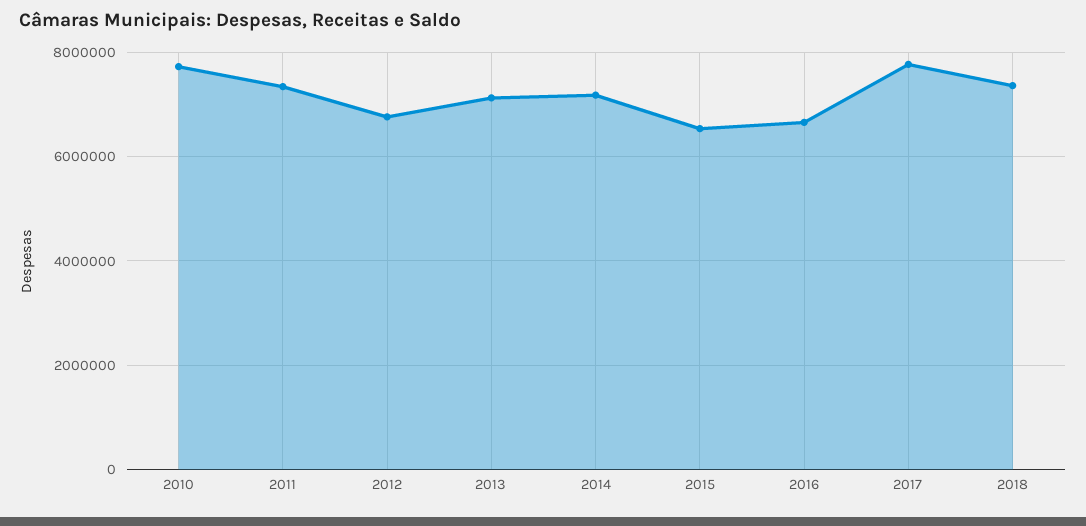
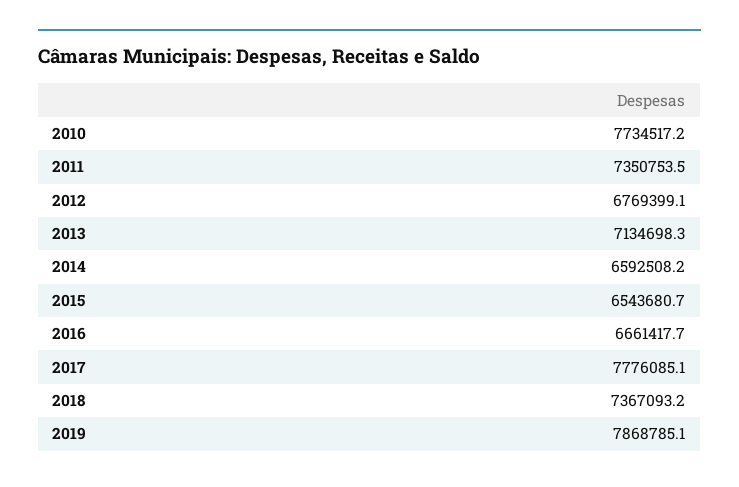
2014: 7200000 -> 6592508.2
2019: none -> 7868785.1

